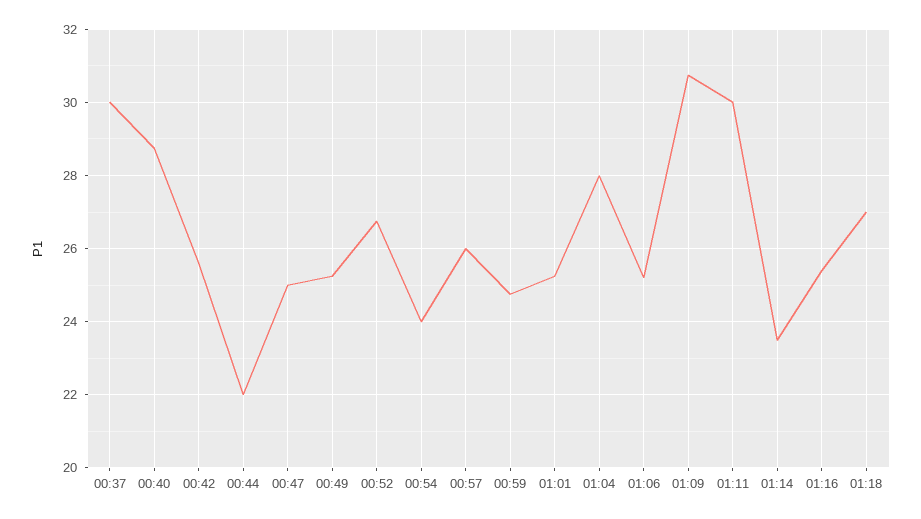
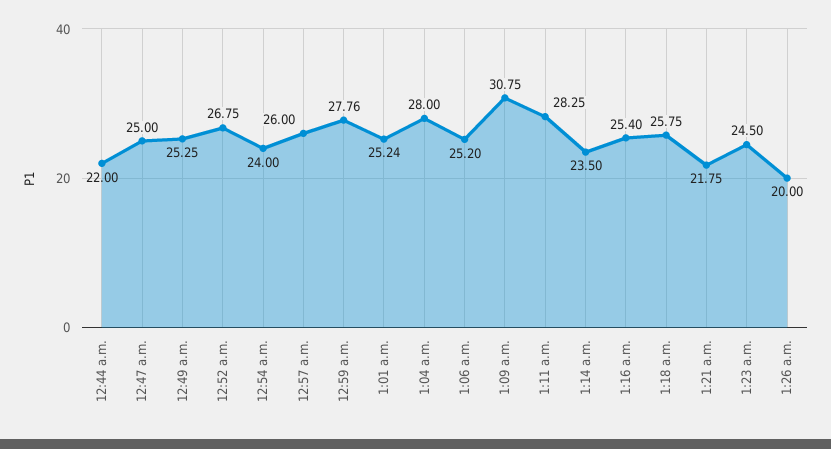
00:37: 30 -> none
00:40: 28.8 -> none
00:42: 25.6 -> none
00:59: 24.8 -> 27.76
01:11: 30 -> 28.25
01:18: 27 -> 25.75
1:21 a.m.: none -> 21.75
1:23 a.m.: none -> 24.5
1:26 a.m.: none -> 20

